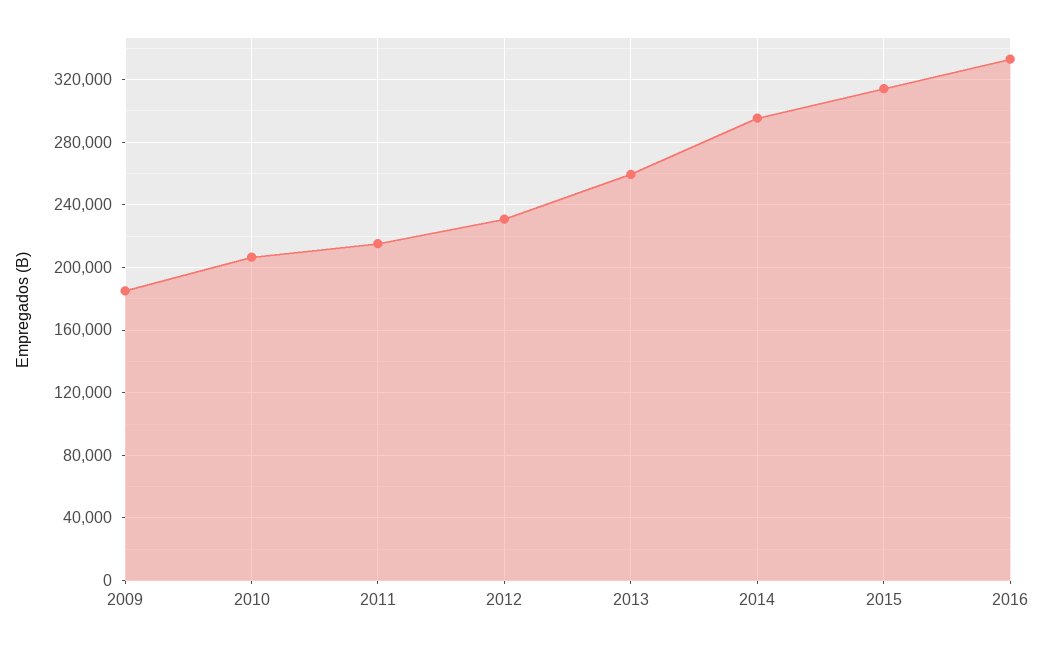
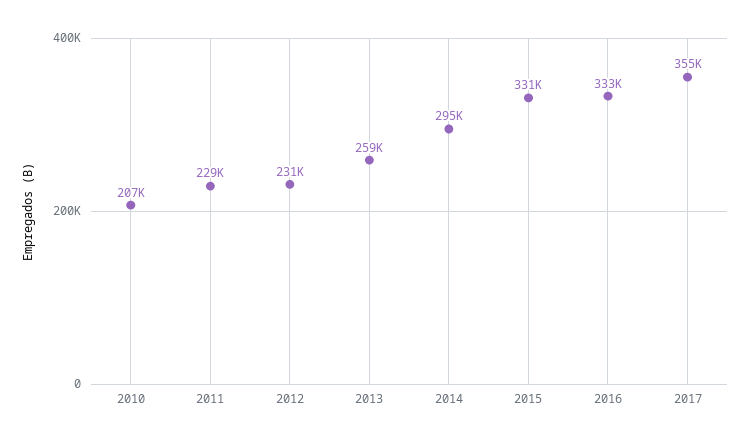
2009: 185000 -> none
2011: 215000 -> 229000
2015: 315000 -> 331000
2017: none -> 355000

